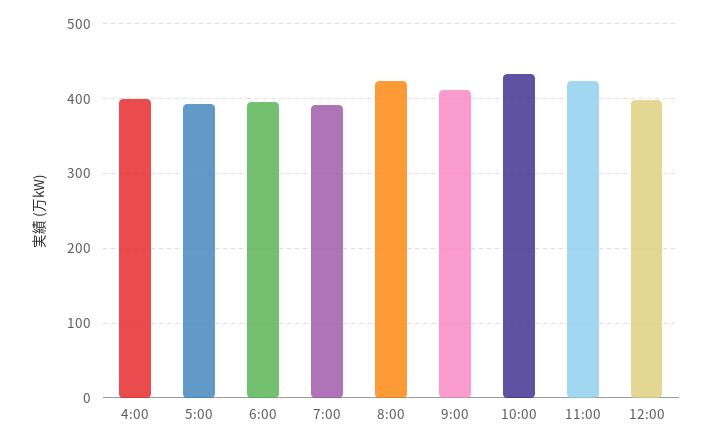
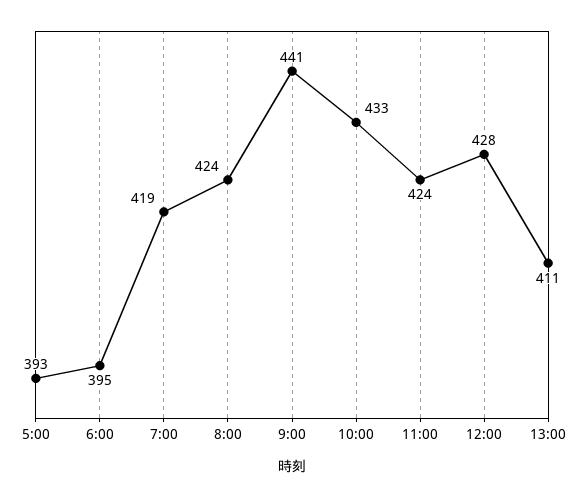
4:00: 400 -> none
7:00: 390 -> 419
9:00: 410 -> 441
12:00: 400 -> 428
13:00: none -> 411

